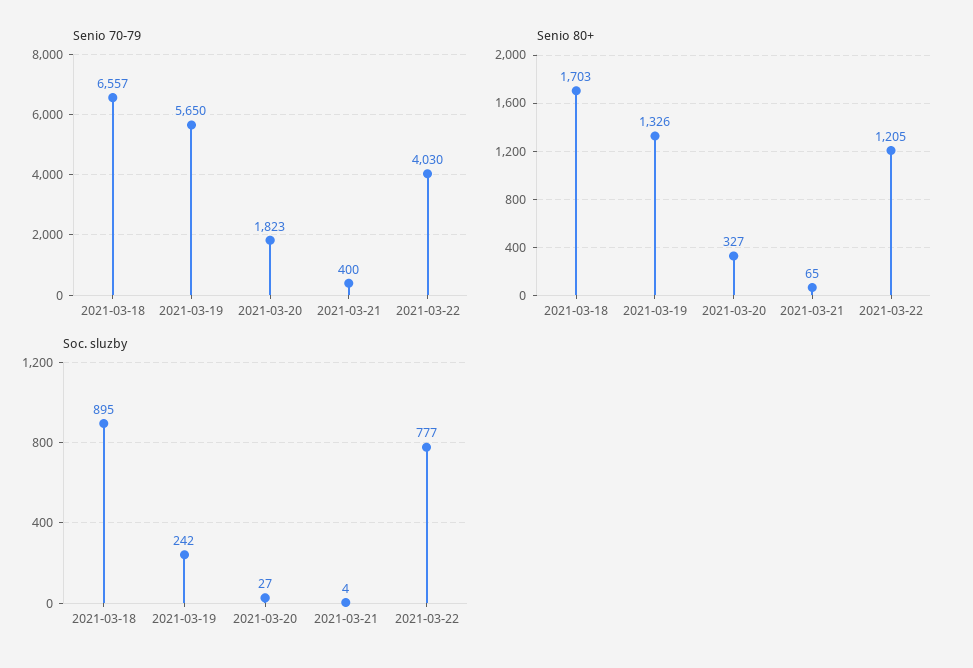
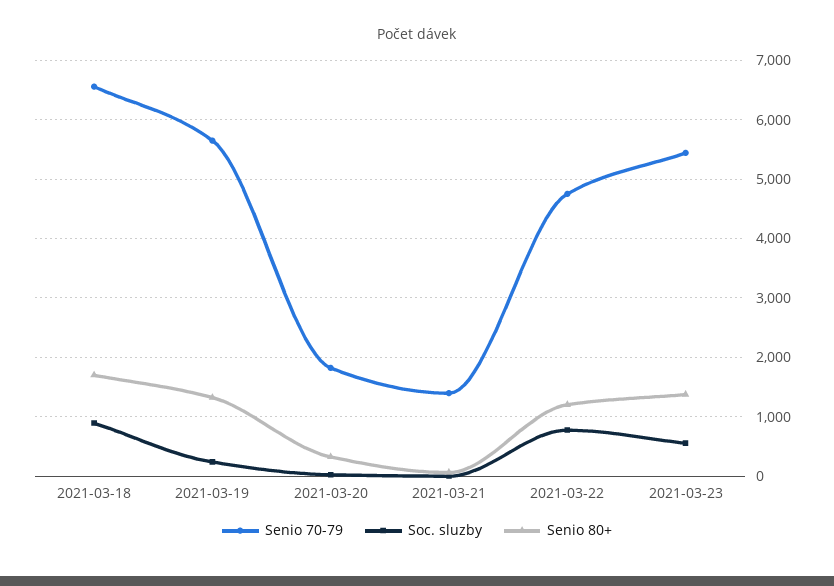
Senio 70-79, 2021-03-21: 400 -> 1400
Senio 70-79, 2021-03-22: 4030 -> 4800
Senio 70-79, 2021-03-23: none -> 5400
Soc. sluzby, 2021-03-23: none -> 600
Senio 80+, 2021-03-23: none -> 1400

